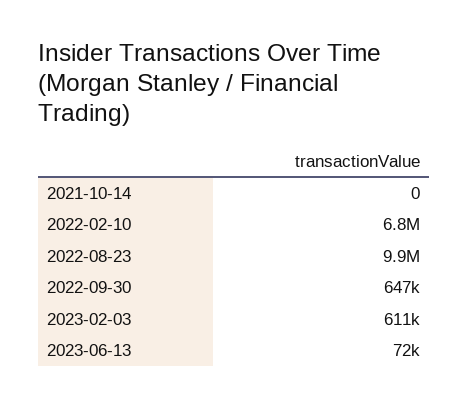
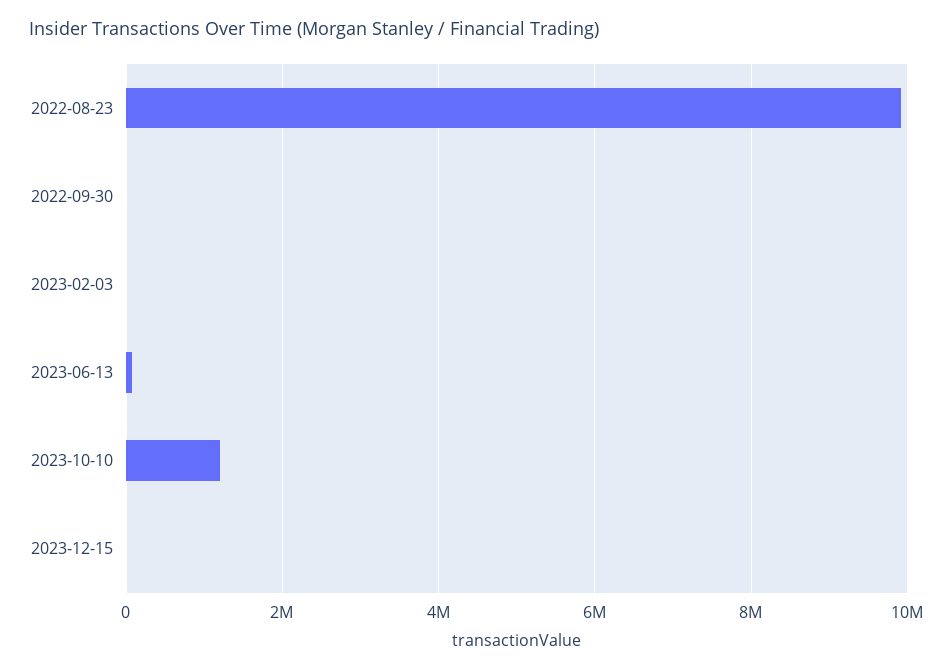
2021-10-14: 0 -> none
2022-02-10: 6800000 -> none
2022-09-30: 647000 -> 0
2023-02-03: 611000 -> 0
2023-10-10: none -> 1200000
2023-12-15: none -> 0

